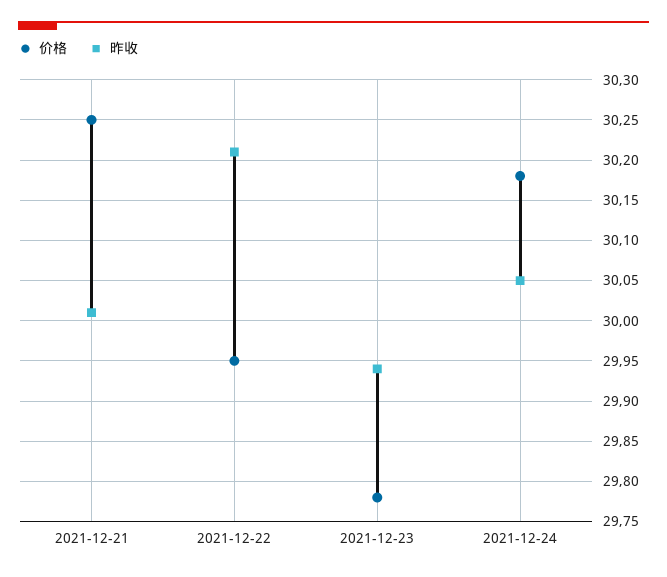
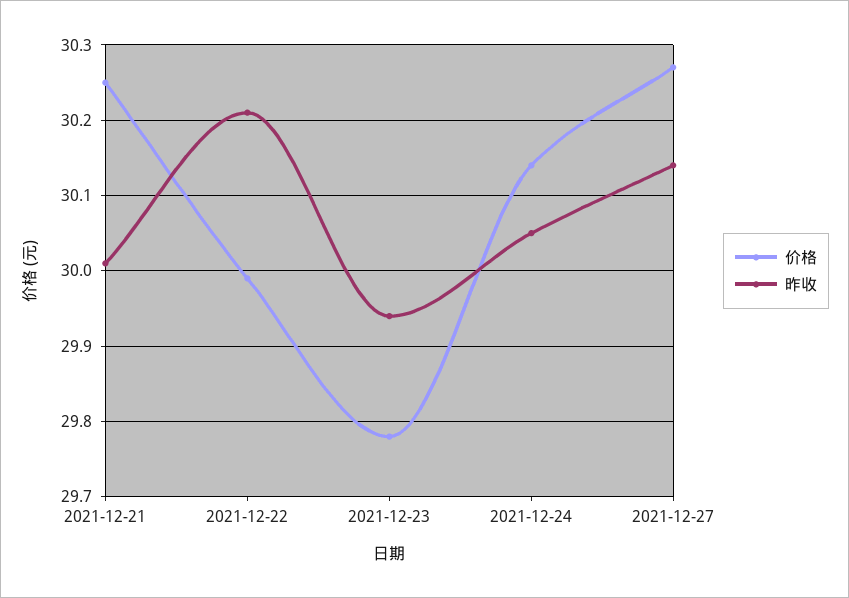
价格, 2021-12-22: 29.95 -> 29.99
价格, 2021-12-24: 30.18 -> 30.14
价格, 2021-12-27: none -> 30.27
昨收, 2021-12-27: none -> 30.14

